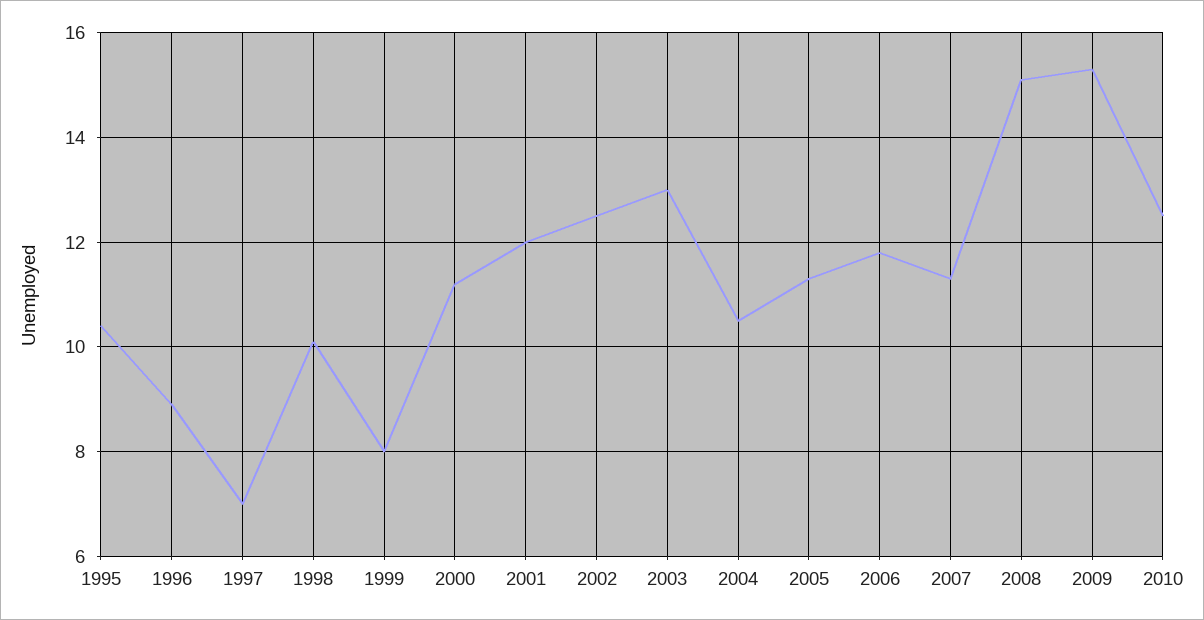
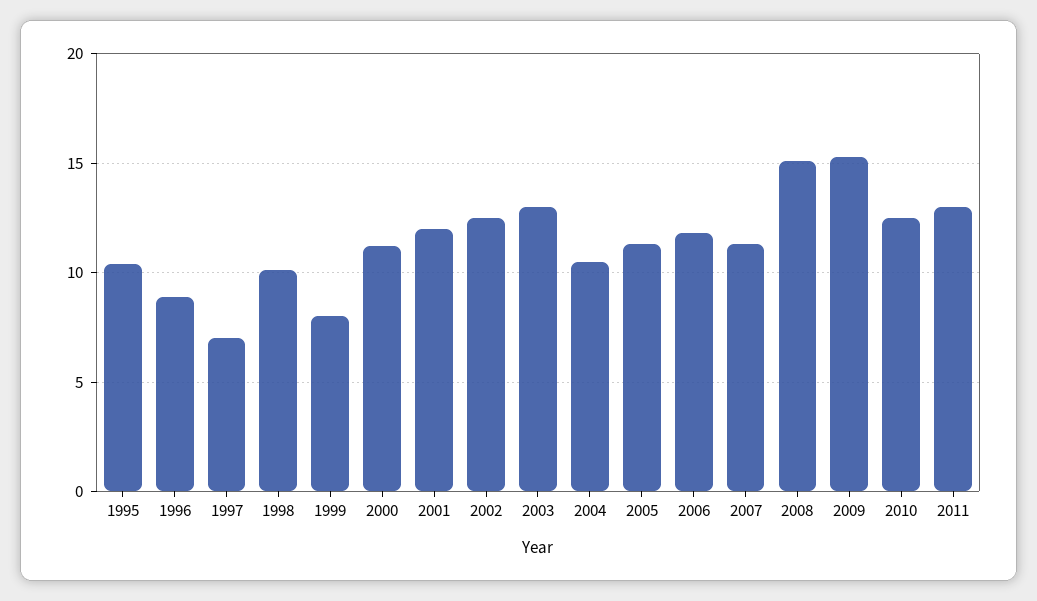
2011: none -> 13

